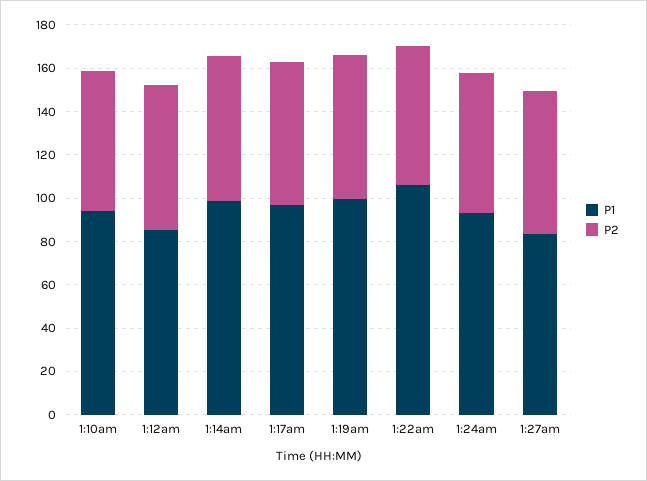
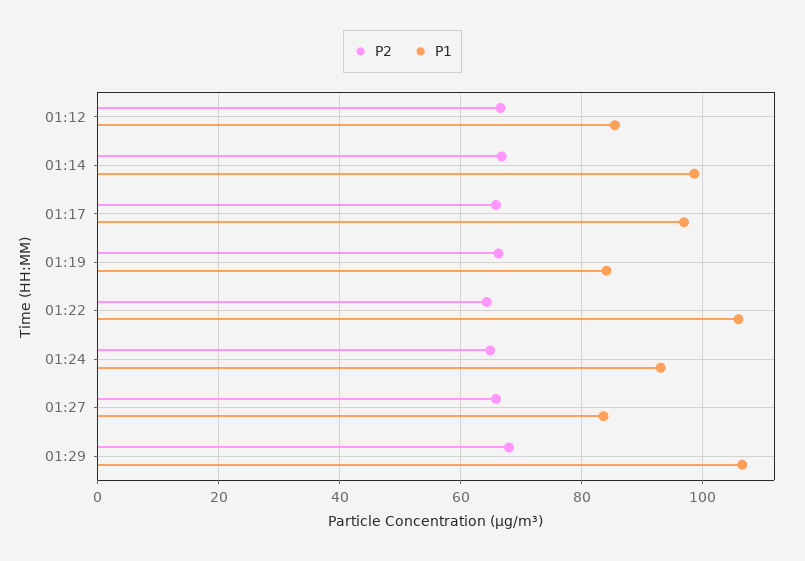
P1, 1:10am: 95 -> none
P2, 1:10am: 65 -> none
P1, 1:19am: 100 -> 84
P2, 01:29: none -> 68
P1, 01:29: none -> 106

